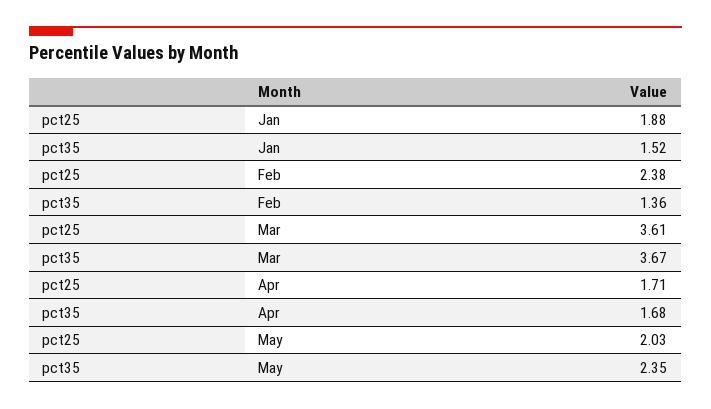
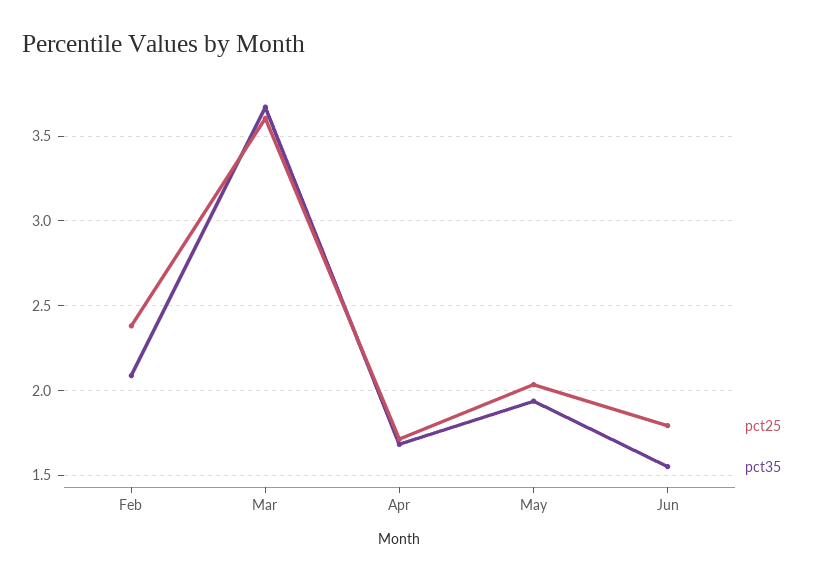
pct25, Jan: 1.88 -> none
pct35, Jan: 1.52 -> none
pct35, Feb: 1.36 -> 2.1
pct35, May: 2.35 -> 1.95
pct25, Jun: none -> 1.8
pct35, Jun: none -> 1.55

